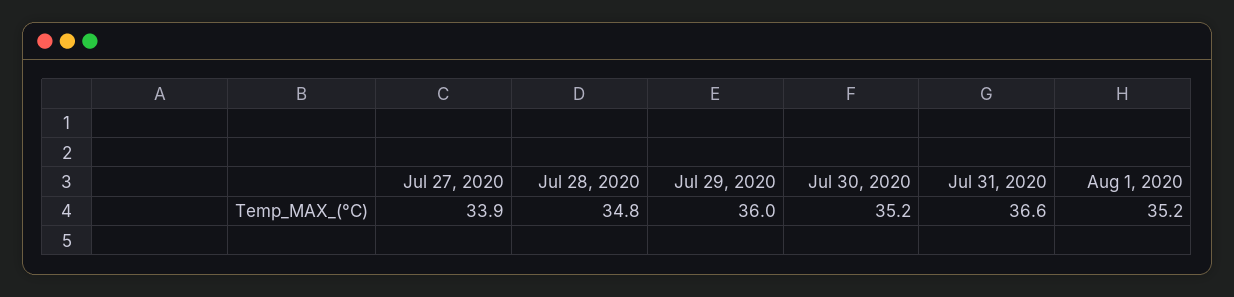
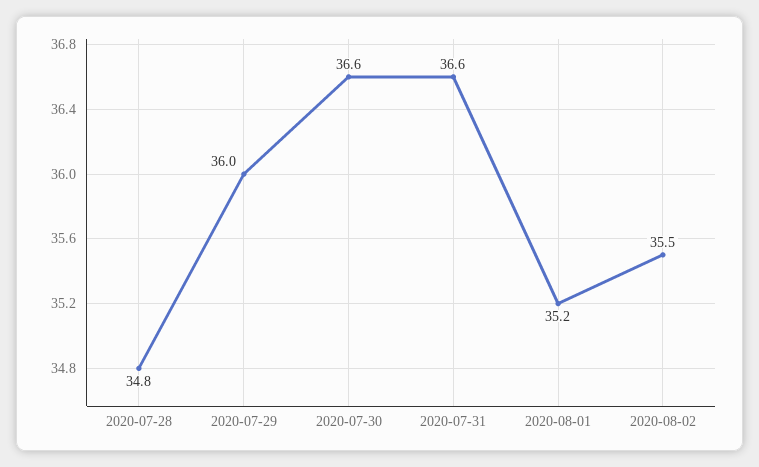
Jul 27, 2020: 33.9 -> none
Jul 30, 2020: 35.2 -> 36.6
2020-08-02: none -> 35.5

